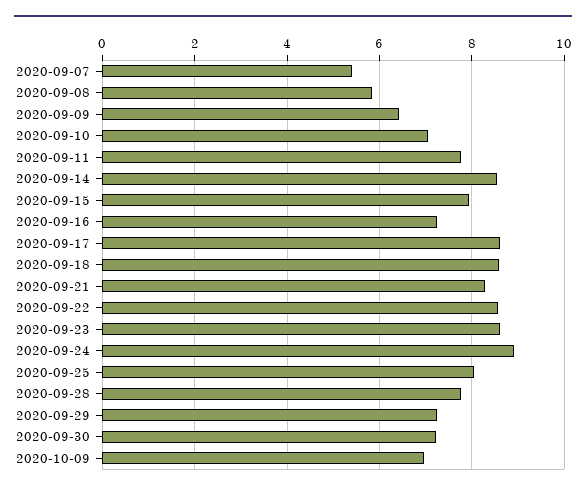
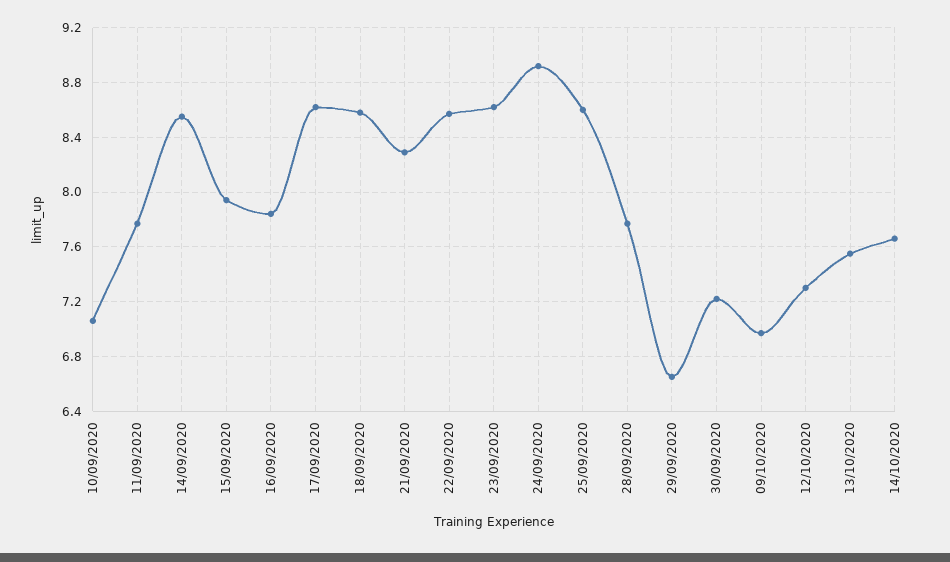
2020-09-07: 5.4 -> none
2020-09-08: 5.8 -> none
2020-09-09: 6.4 -> none
2020-09-16: 7.2 -> 7.85
2020-09-25: 8 -> 8.6
2020-09-29: 7.2 -> 6.65
12/10/2020: none -> 7.3
13/10/2020: none -> 7.55
14/10/2020: none -> 7.65

